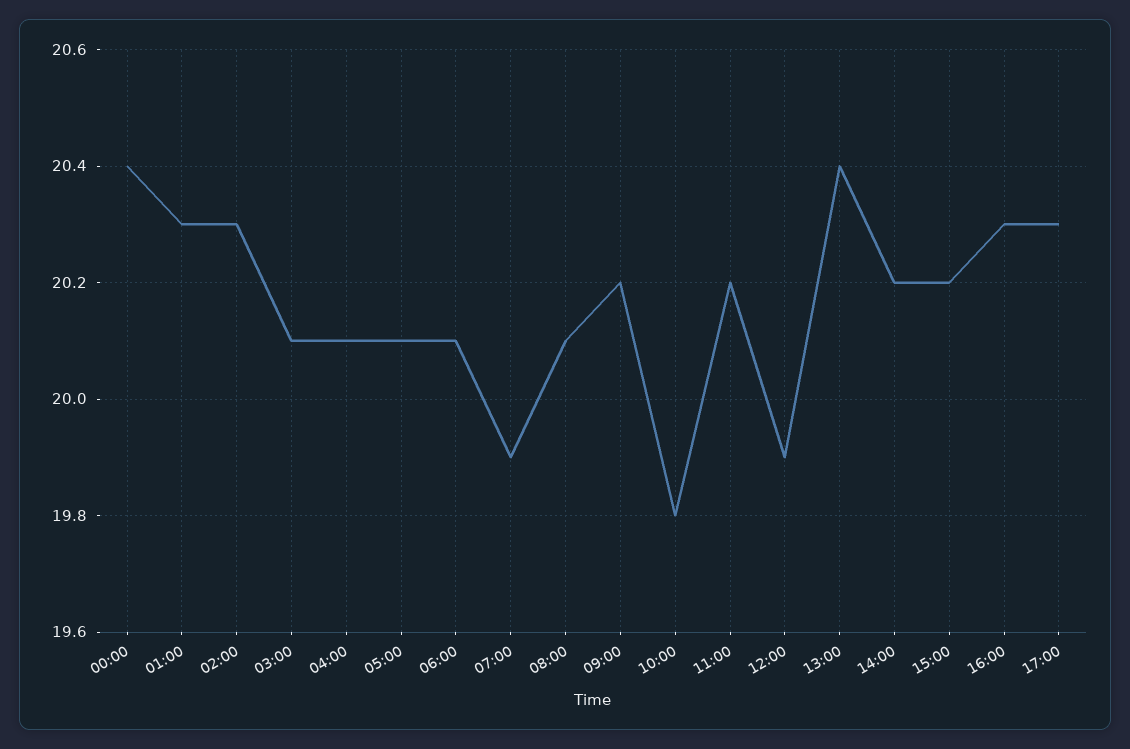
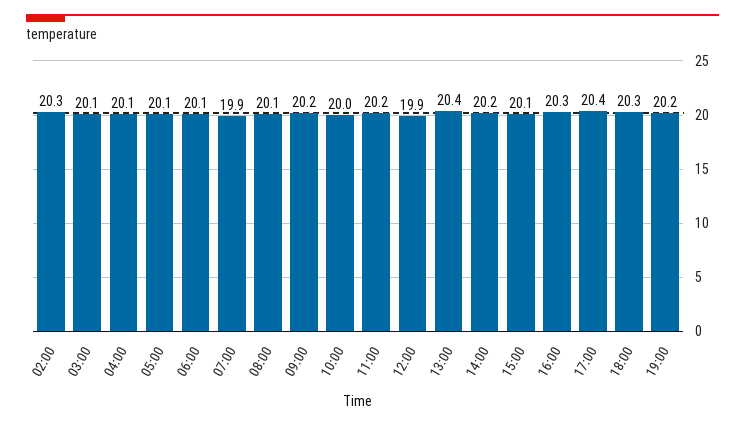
00:00: 20.4 -> none
01:00: 20.3 -> none
10:00: 19.8 -> 20
15:00: 20.2 -> 20.1
17:00: 20.3 -> 20.4
18:00: none -> 20.3
19:00: none -> 20.2

